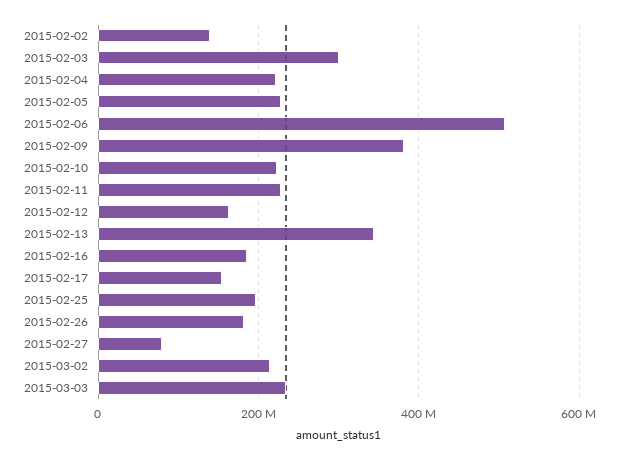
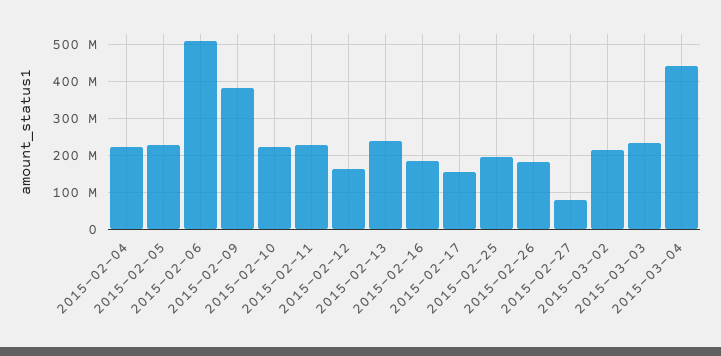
2015-02-02: 140000000 -> none
2015-02-03: 300000000 -> none
2015-02-13: 340000000 -> 240000000
2015-03-04: none -> 440000000

